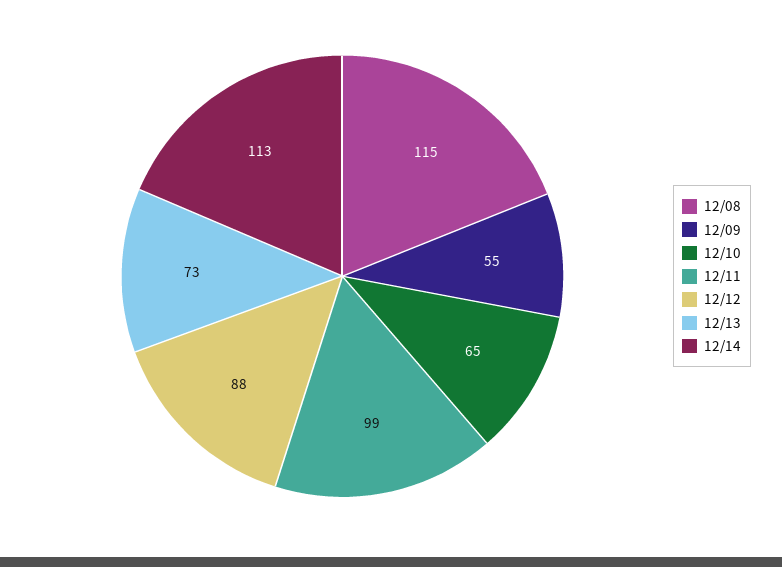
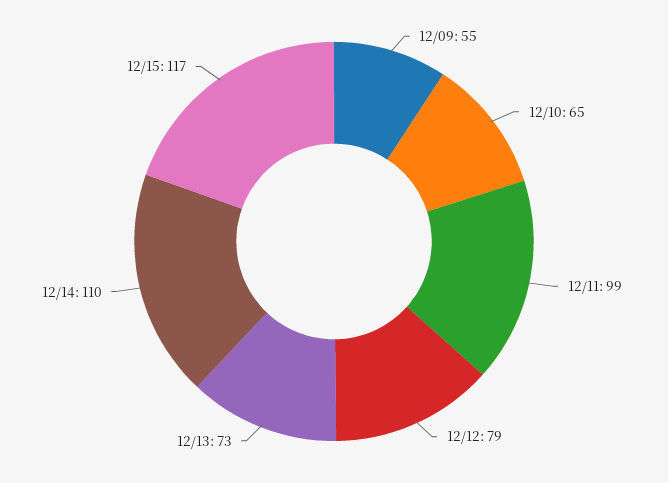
12/08: 115 -> none
12/12: 88 -> 79
12/14: 113 -> 110
12/15: none -> 117

